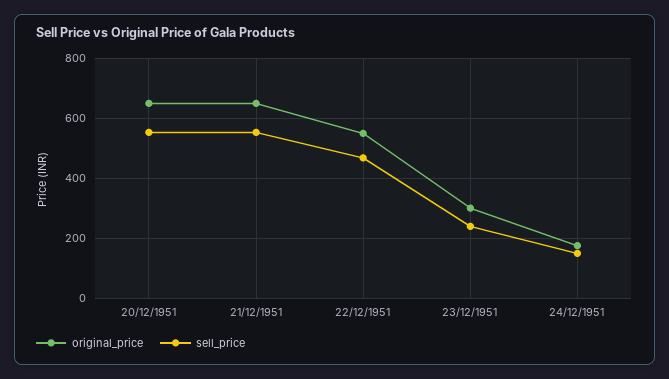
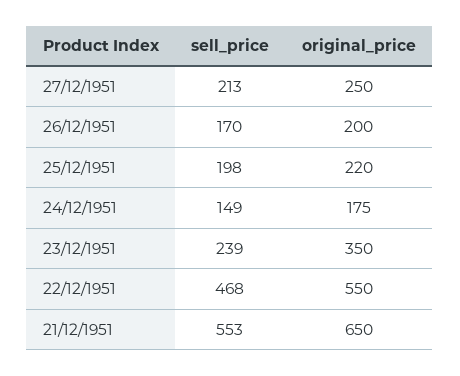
original_price, 20/12/1951: 650 -> none
sell_price, 20/12/1951: 550 -> none
original_price, 23/12/1951: 300 -> 350
sell_price, 27/12/1951: none -> 213
original_price, 27/12/1951: none -> 250
sell_price, 26/12/1951: none -> 170
original_price, 26/12/1951: none -> 200
sell_price, 25/12/1951: none -> 198
original_price, 25/12/1951: none -> 220

